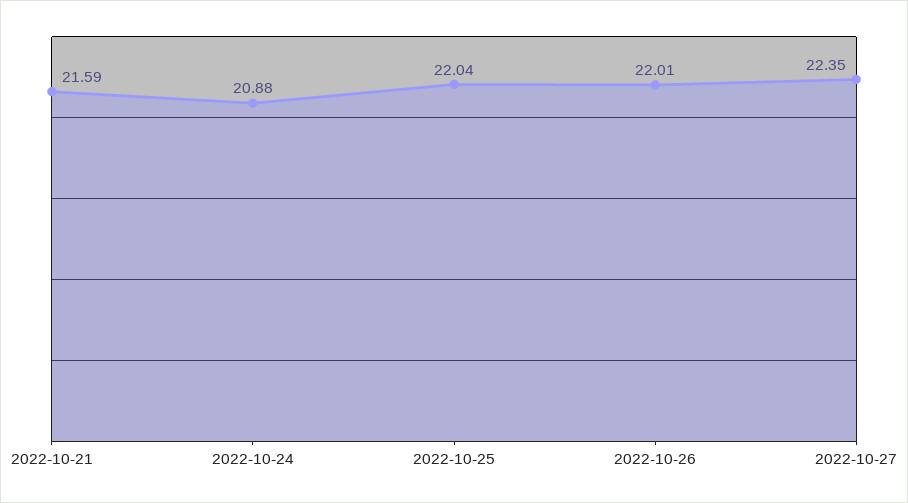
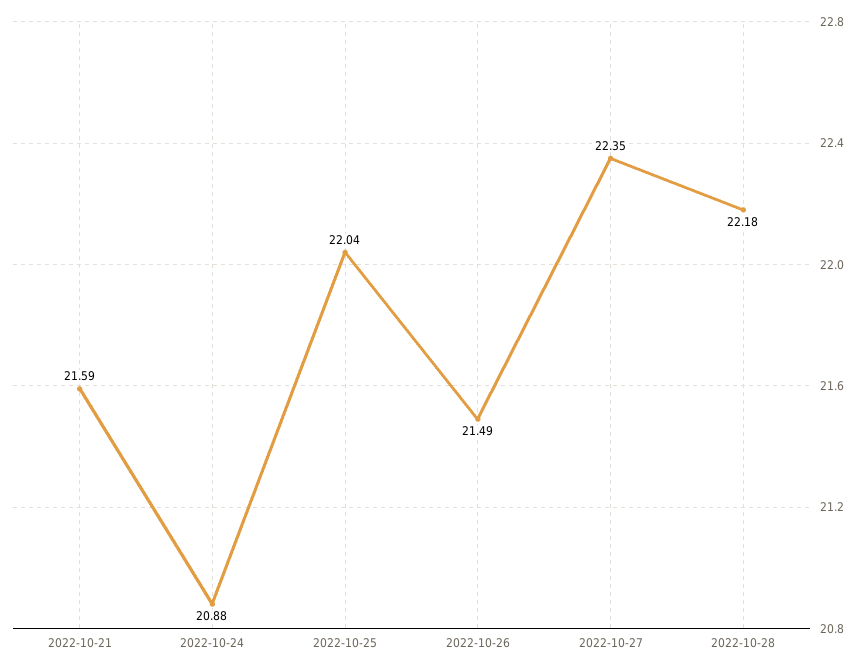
2022-10-26: 22.01 -> 21.49
2022-10-28: none -> 22.18

